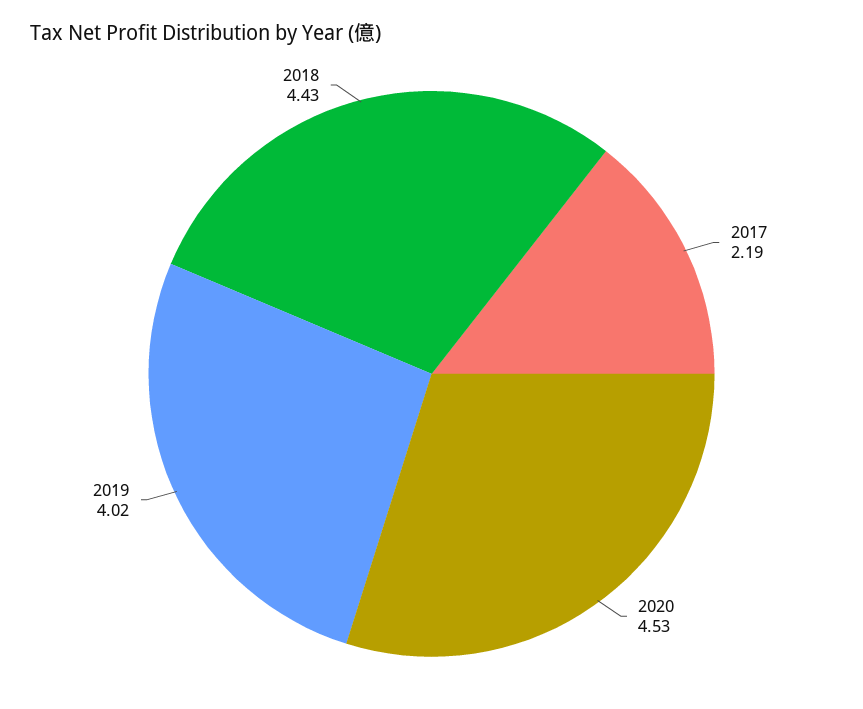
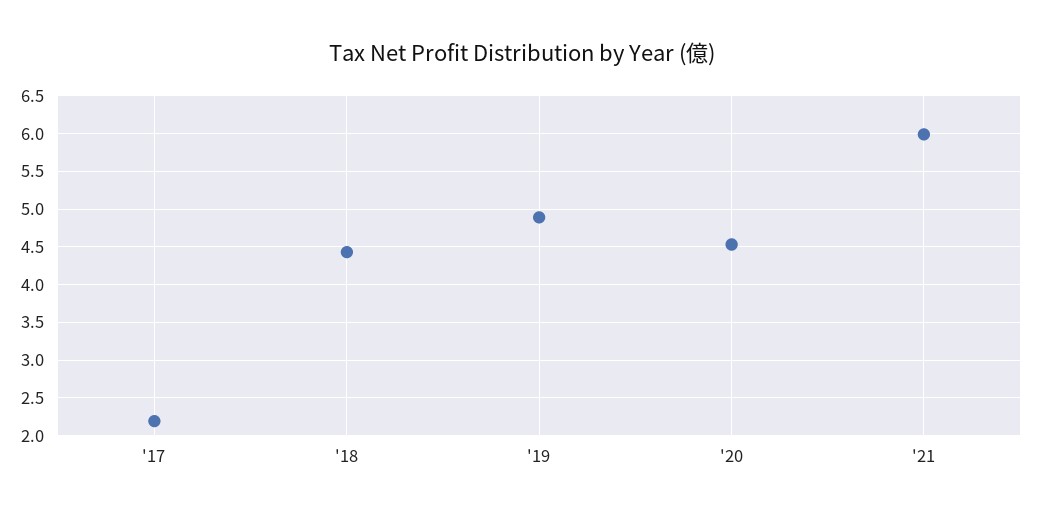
2019: 4.02 -> 4.9
'21: none -> 6

